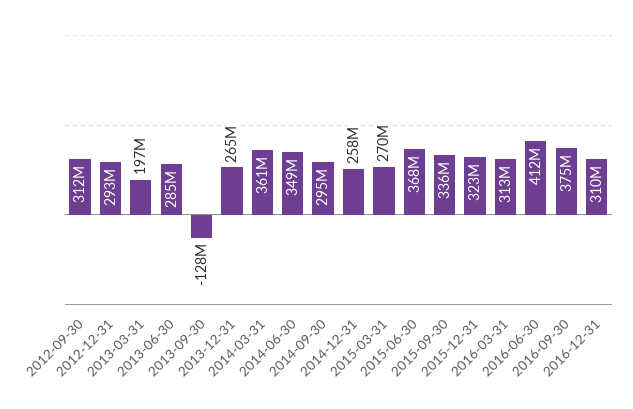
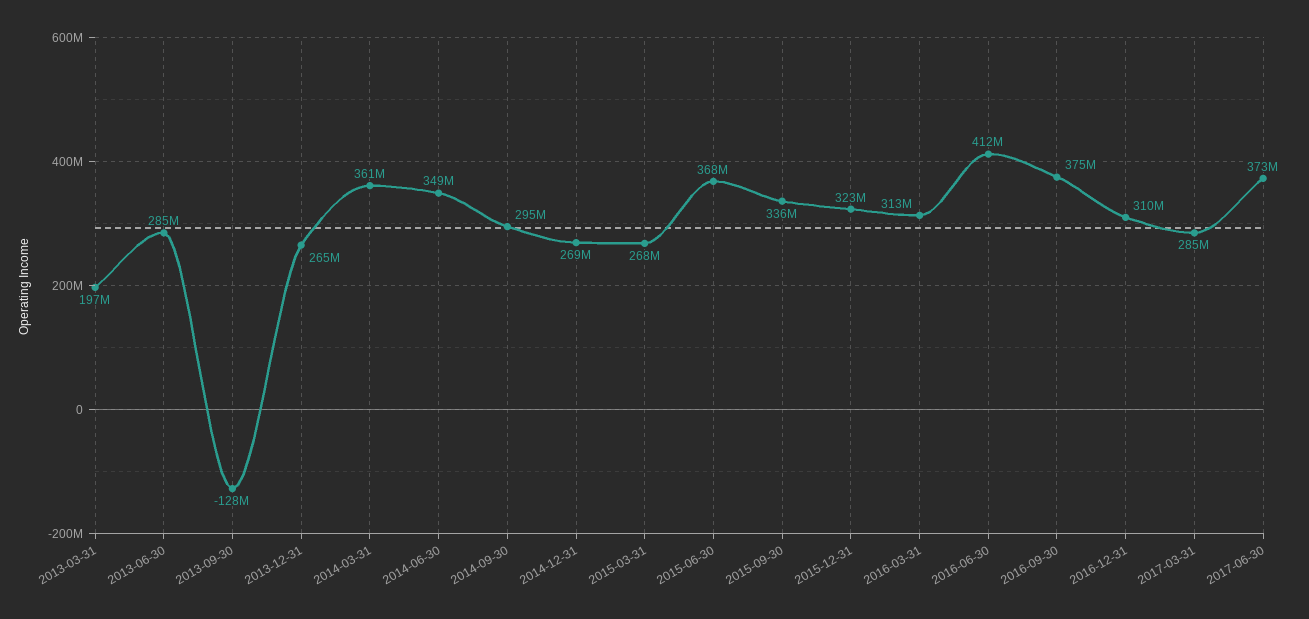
2012-09-30: 312000000 -> none
2012-12-31: 293000000 -> none
2014-12-31: 258000000 -> 269000000
2015-03-31: 270000000 -> 268000000
2017-03-31: none -> 285000000
2017-06-30: none -> 373000000

